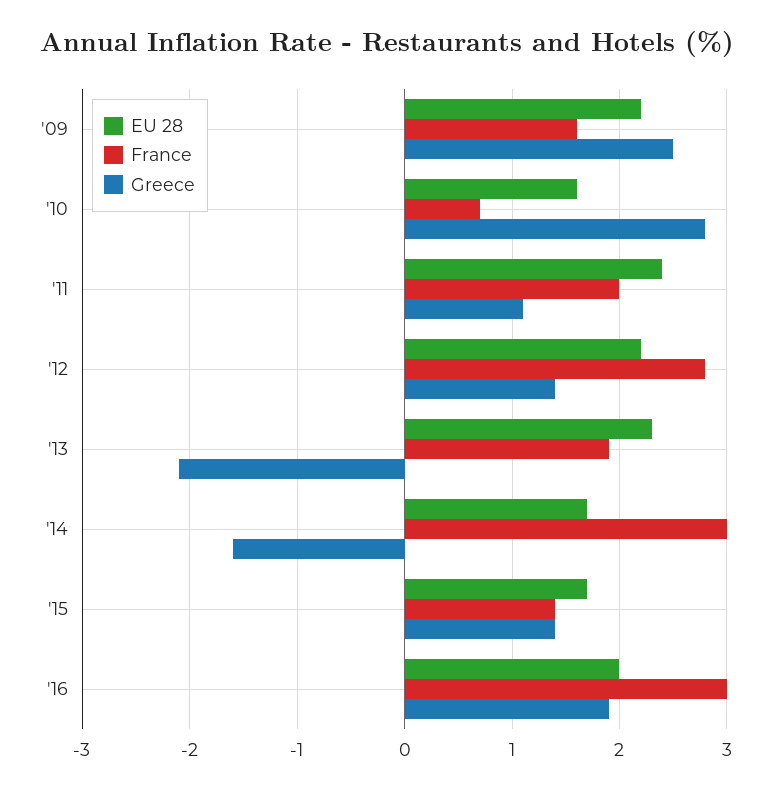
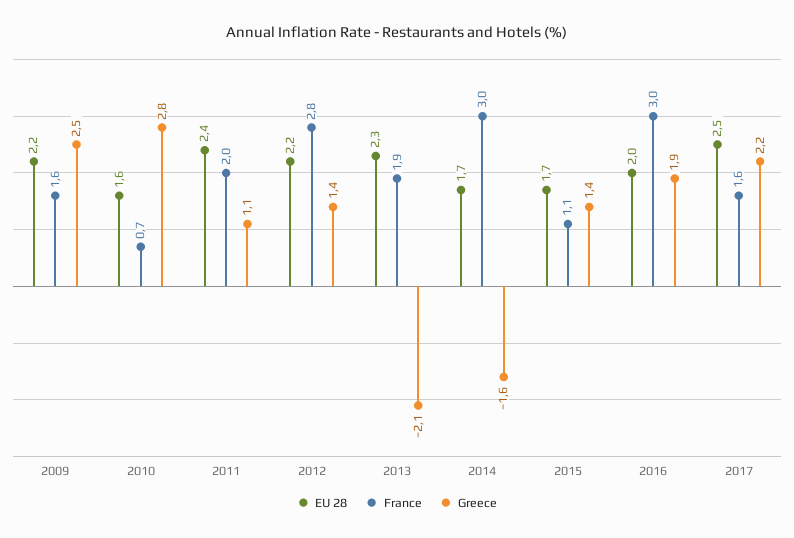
France, '15: 1.4 -> 1.1
EU 28, 2017: none -> 2.5
France, 2017: none -> 1.6
Greece, 2017: none -> 2.2

